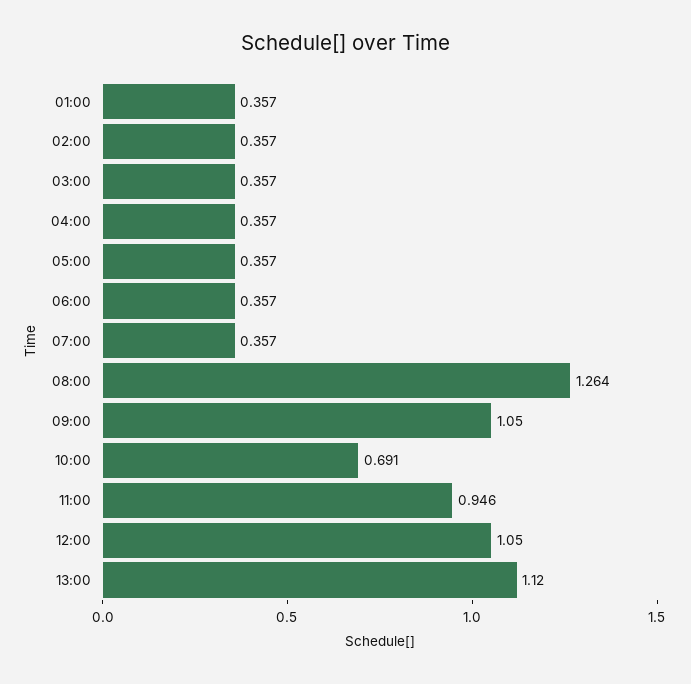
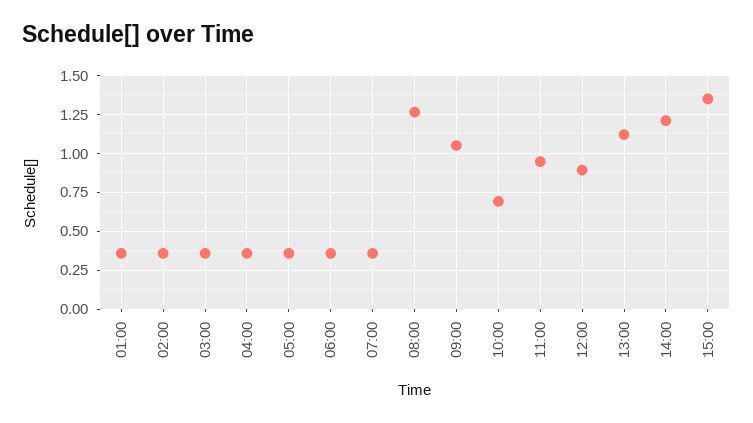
12:00: 1.05 -> 0.9
14:00: none -> 1.2
15:00: none -> 1.35

